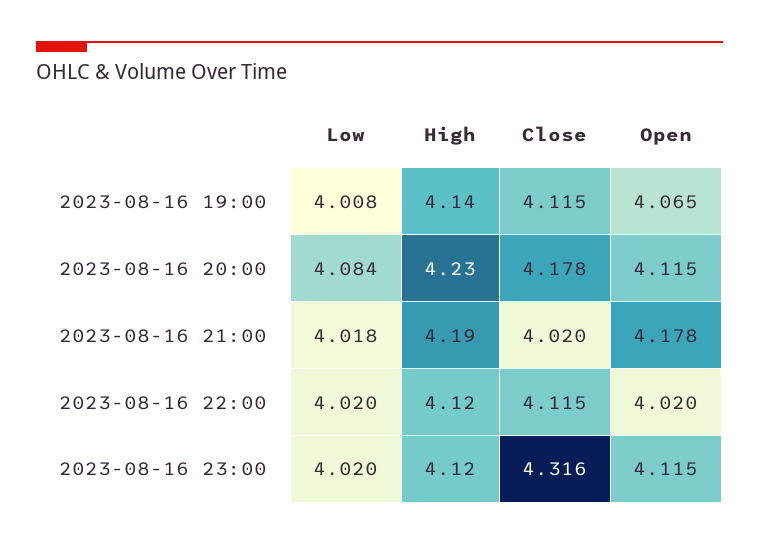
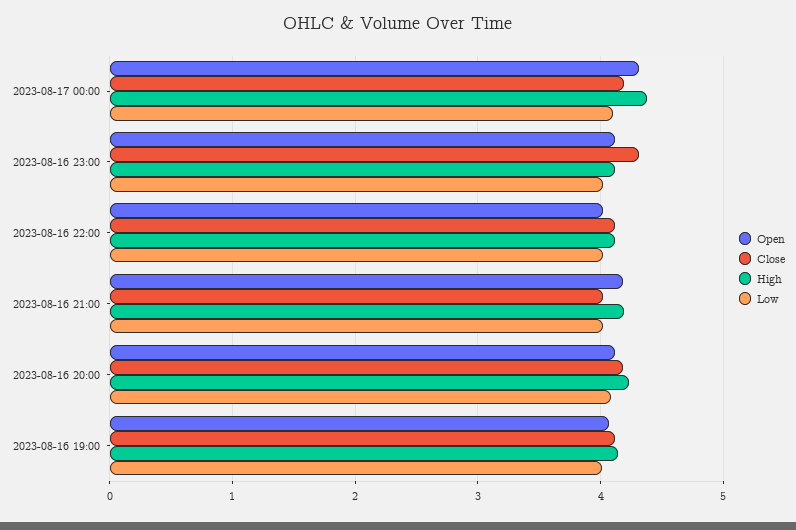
Open, 2023-08-17 00:00: none -> 4.3
Close, 2023-08-17 00:00: none -> 4.2
High, 2023-08-17 00:00: none -> 4.4
Low, 2023-08-17 00:00: none -> 4.1

